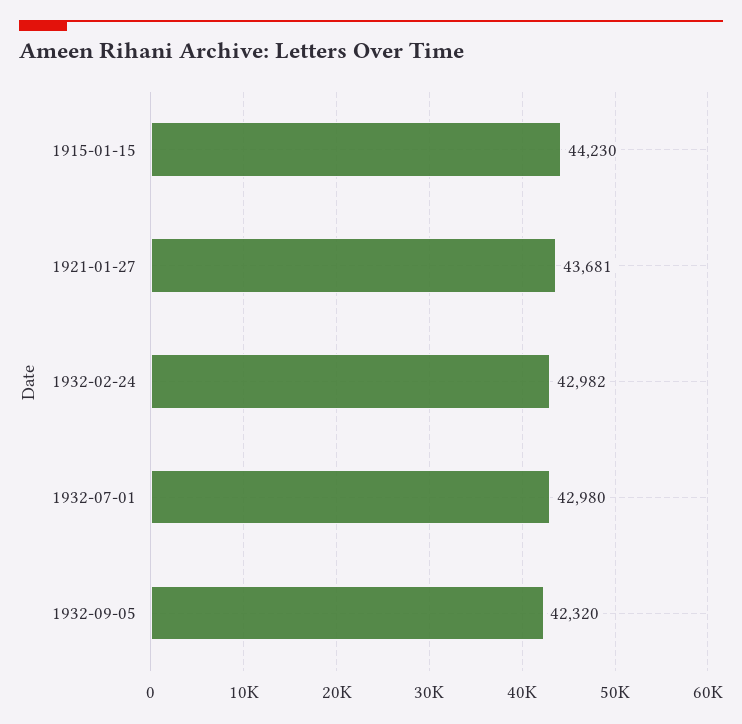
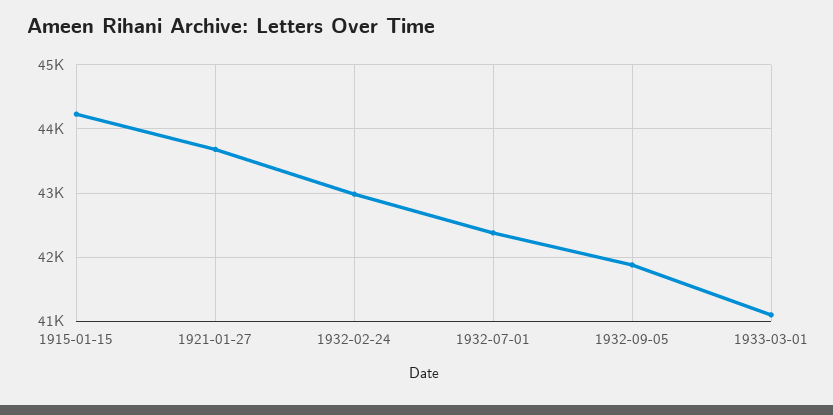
1932-07-01: 42980 -> 42400
1932-09-05: 42320 -> 41900
1933-03-01: none -> 41100

